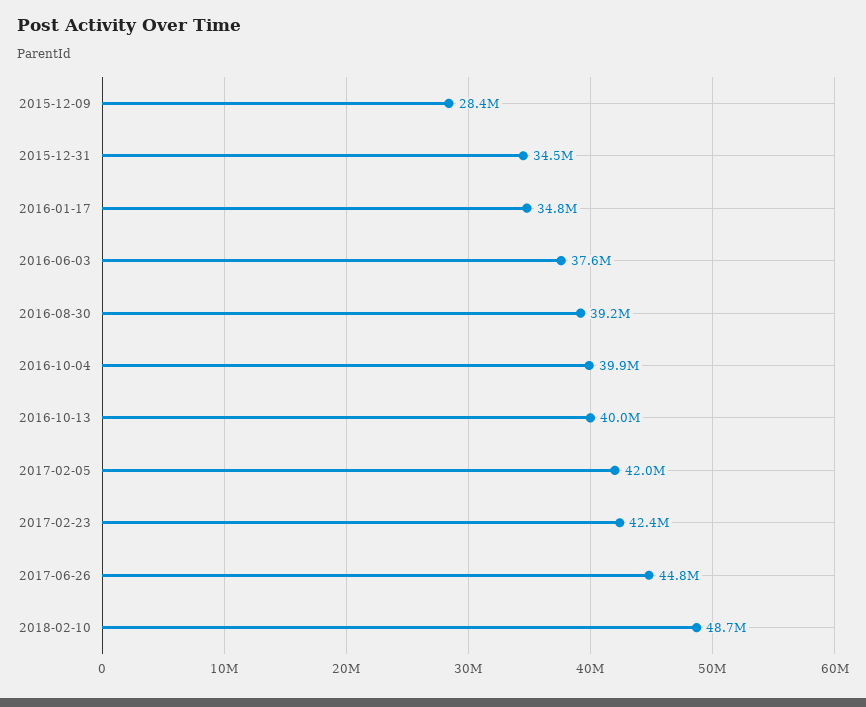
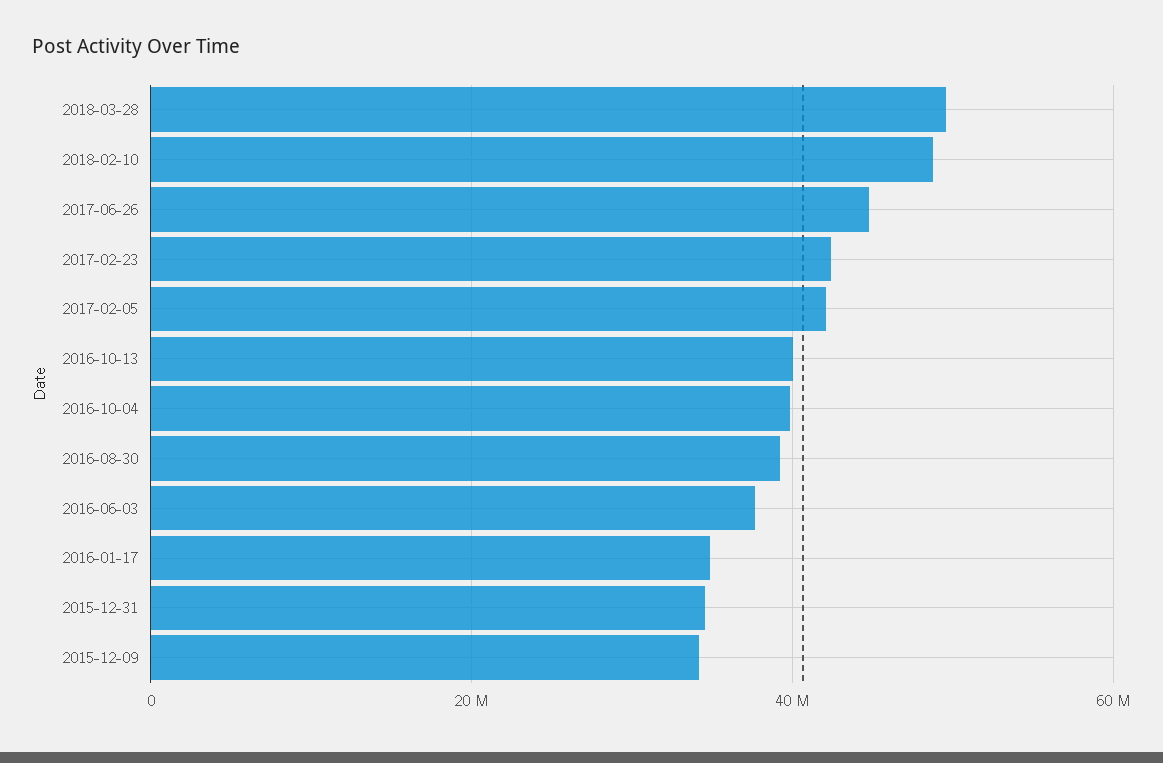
2015-12-09: 28400000 -> 34000000
2018-03-28: none -> 50000000

